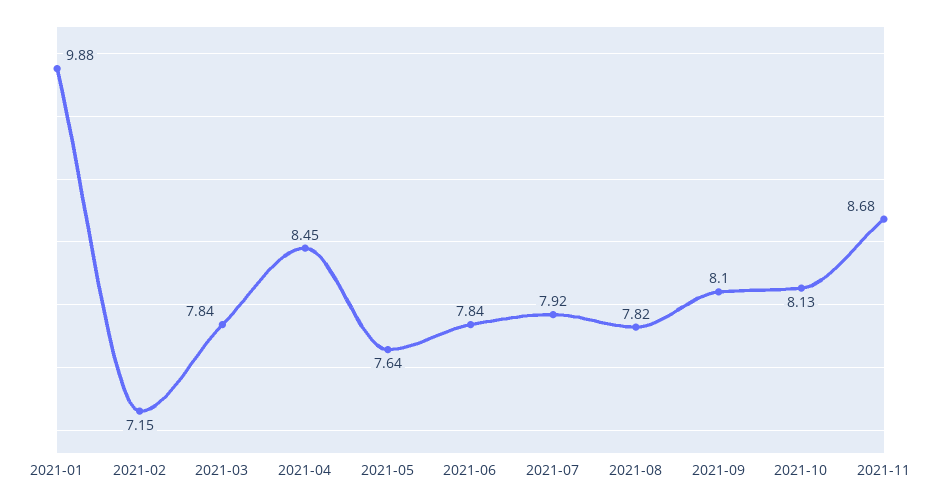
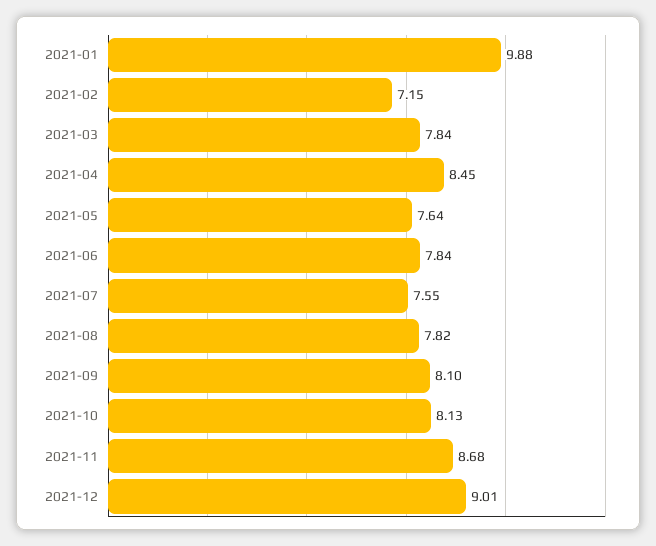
2021-07: 7.92 -> 7.55
2021-12: none -> 9.01

